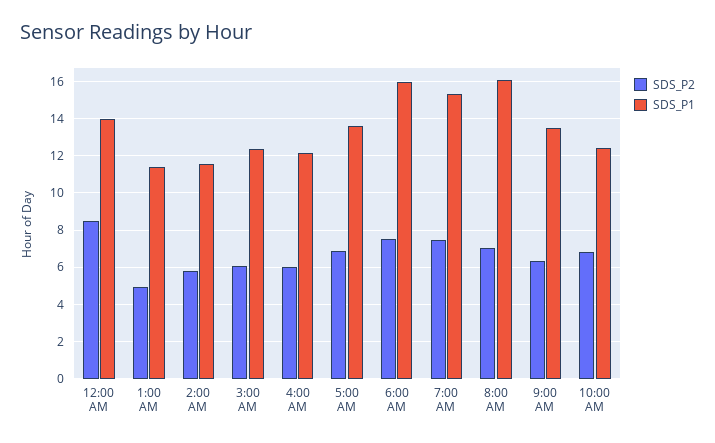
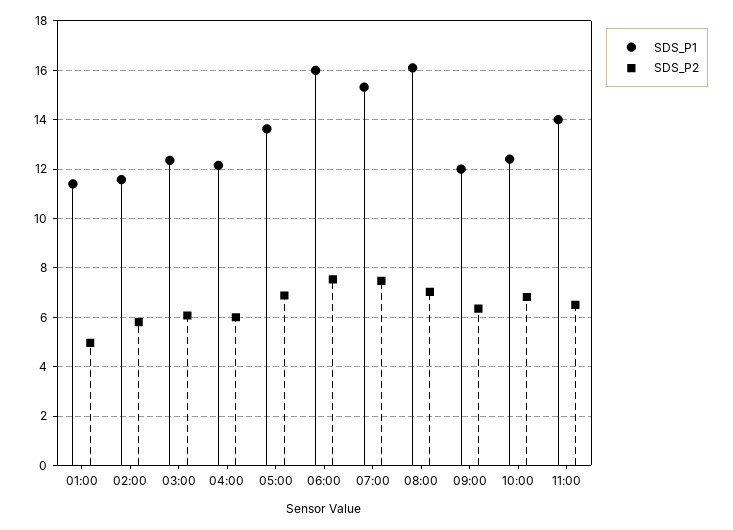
SDS_P2, 12:00 AM: 8.5 -> none
SDS_P1, 12:00 AM: 14 -> none
SDS_P1, 9:00 AM: 13.5 -> 12
SDS_P1, 11:00: none -> 14
SDS_P2, 11:00: none -> 6.5

